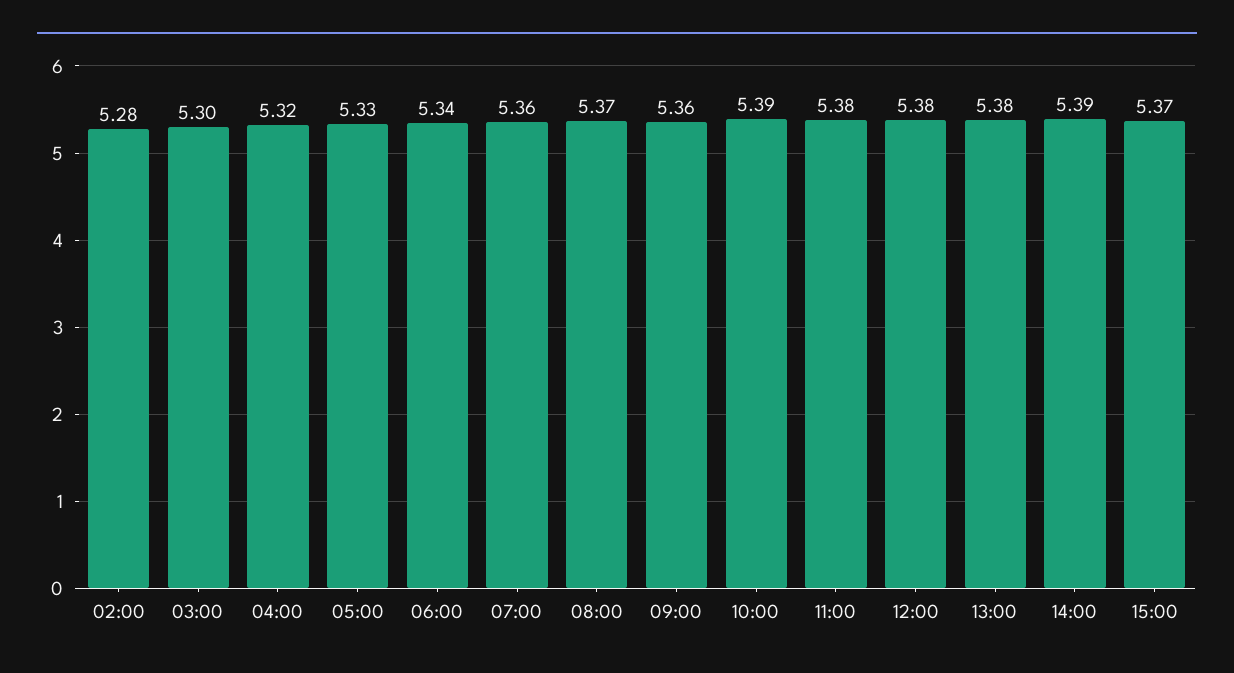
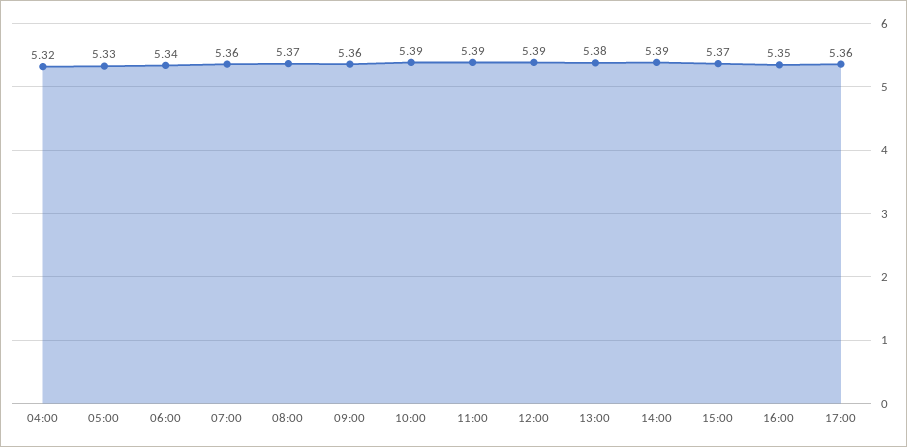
02:00: 5.28 -> none
03:00: 5.3 -> none
11:00: 5.38 -> 5.39
12:00: 5.38 -> 5.39
16:00: none -> 5.35
17:00: none -> 5.36

